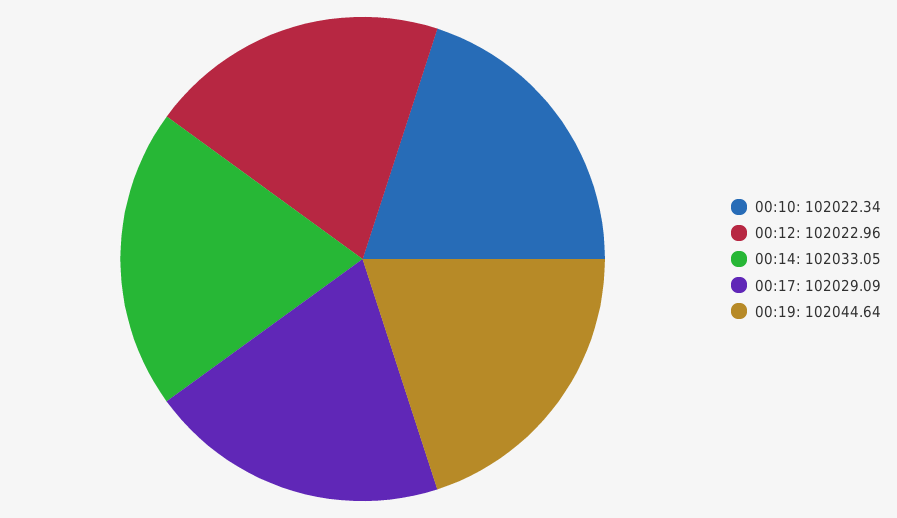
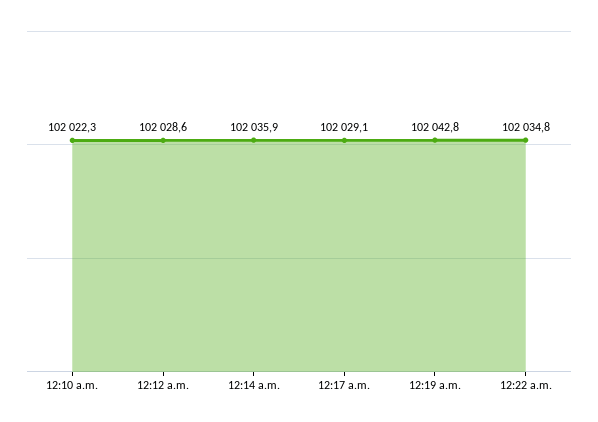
00:12: 102022.96 -> 102028.6
00:14: 102033.05 -> 102035.9
00:19: 102044.64 -> 102042.8
12:22 a.m.: none -> 102034.8

